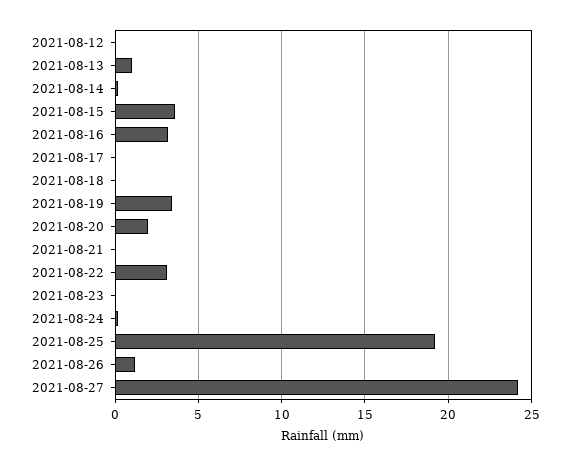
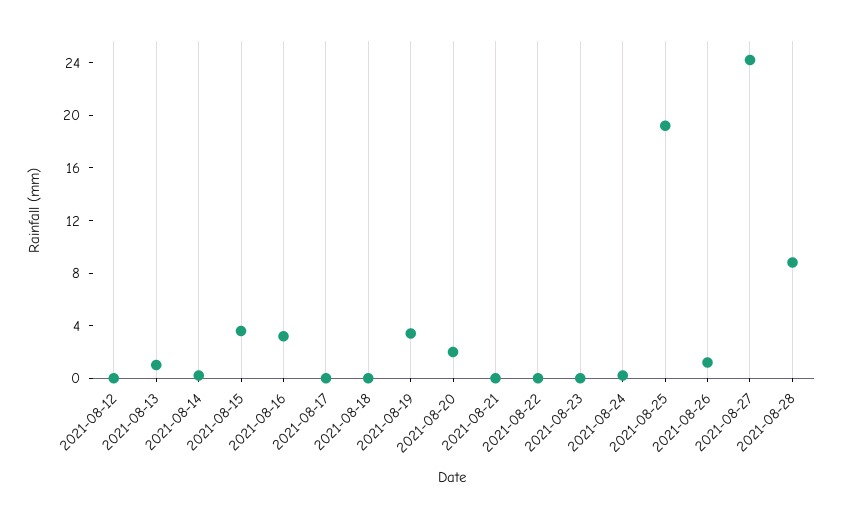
2021-08-22: 3 -> 0
2021-08-28: none -> 9

